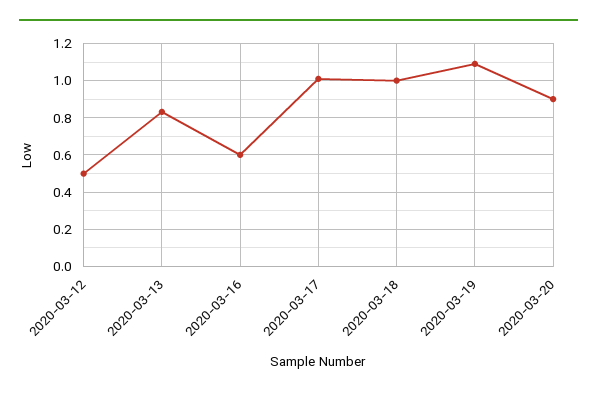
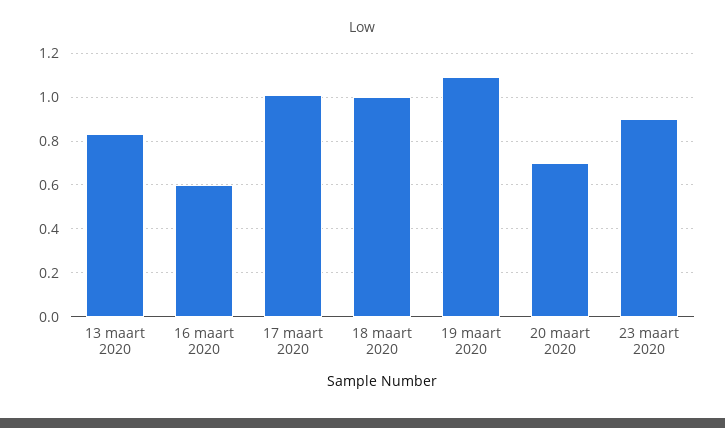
2020-03-12: 0.5 -> none
2020-03-20: 0.9 -> 0.7
23 maart 2020: none -> 0.9

